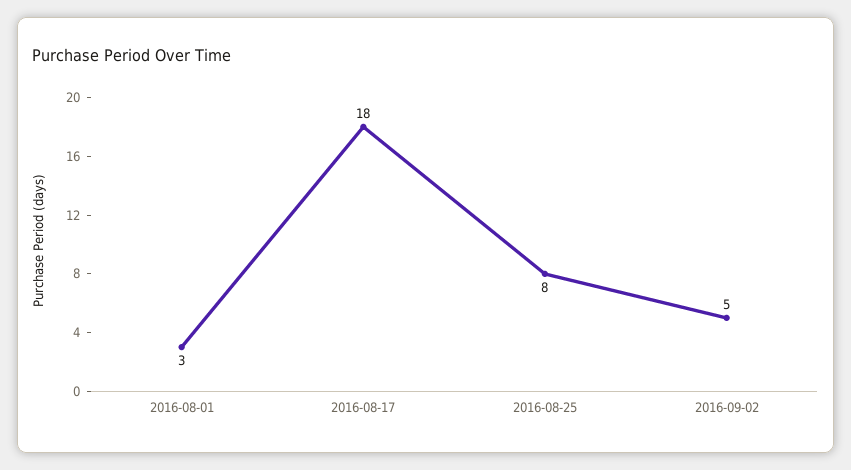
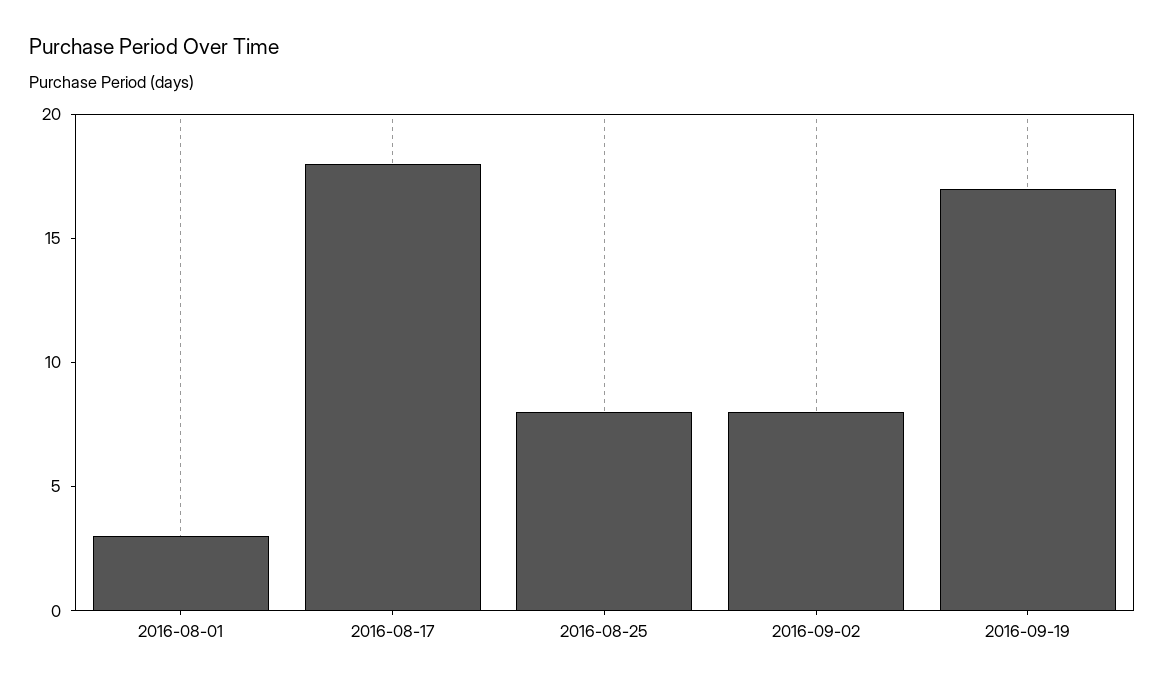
2016-09-02: 5 -> 8
2016-09-19: none -> 17

